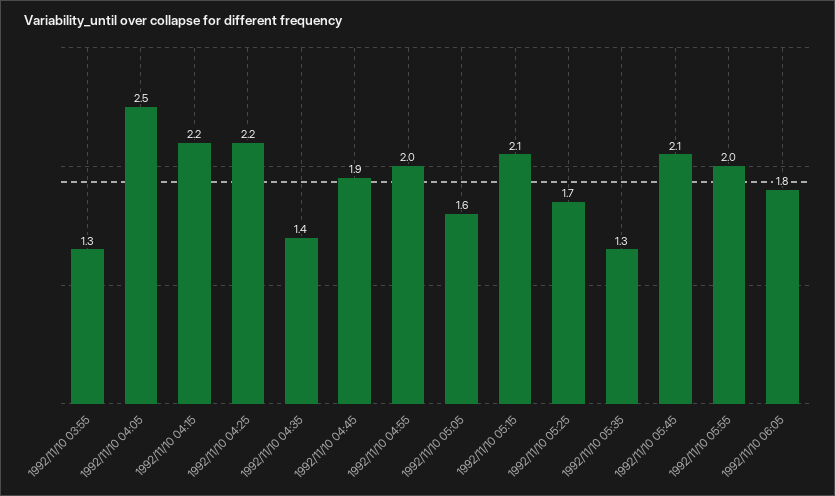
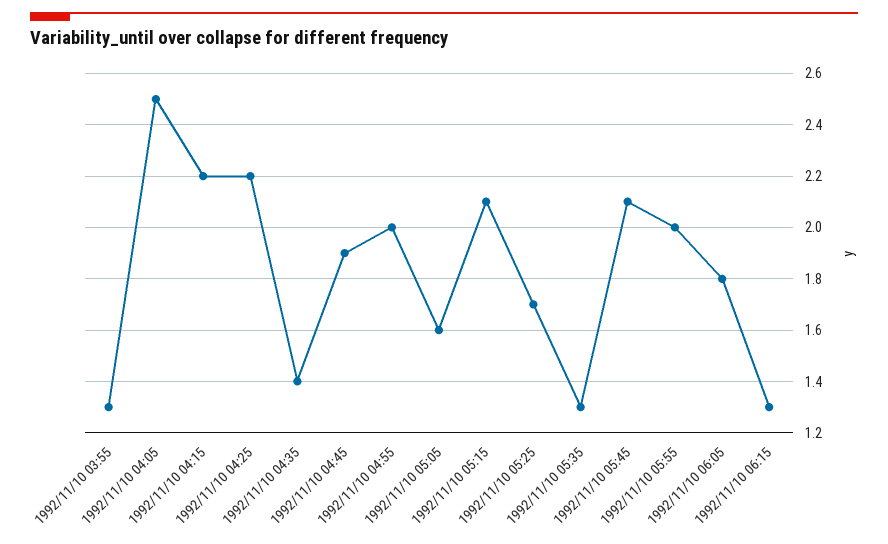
1992/11/10 06:15: none -> 1.3

